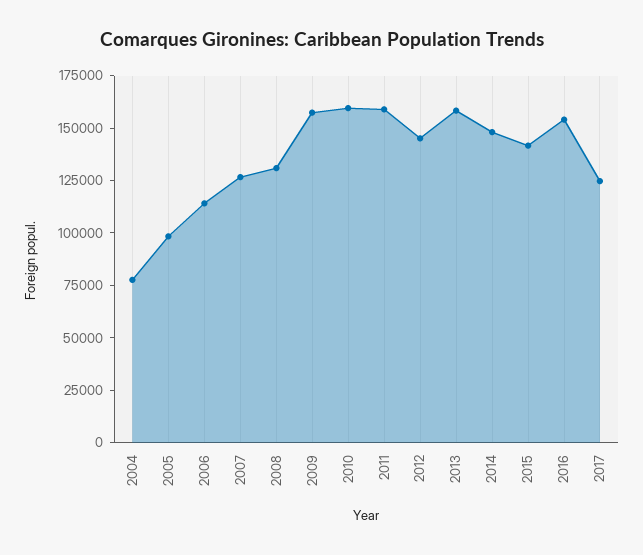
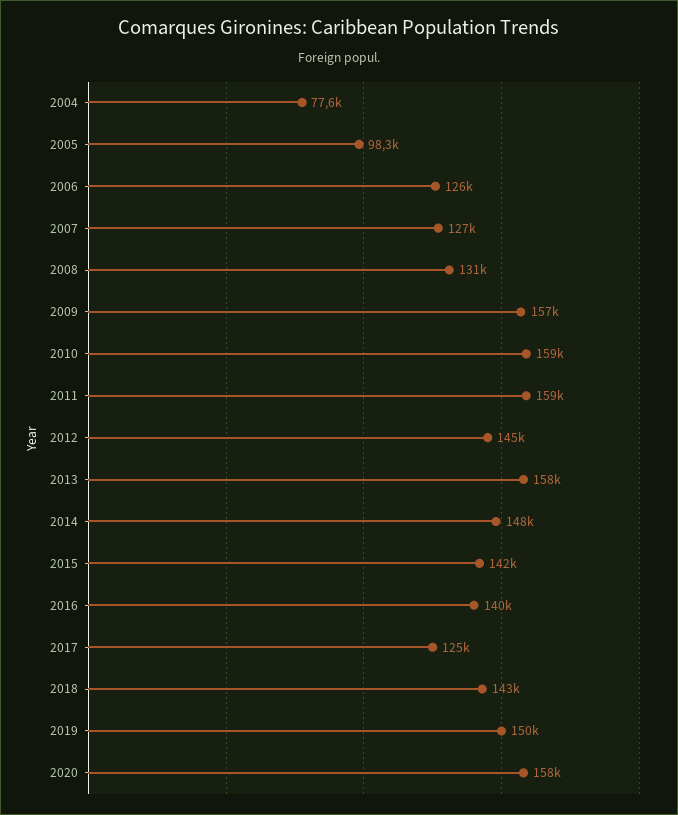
2006: 115000 -> 126000
2016: 155000 -> 140000
2018: none -> 143000
2019: none -> 150000
2020: none -> 158000

